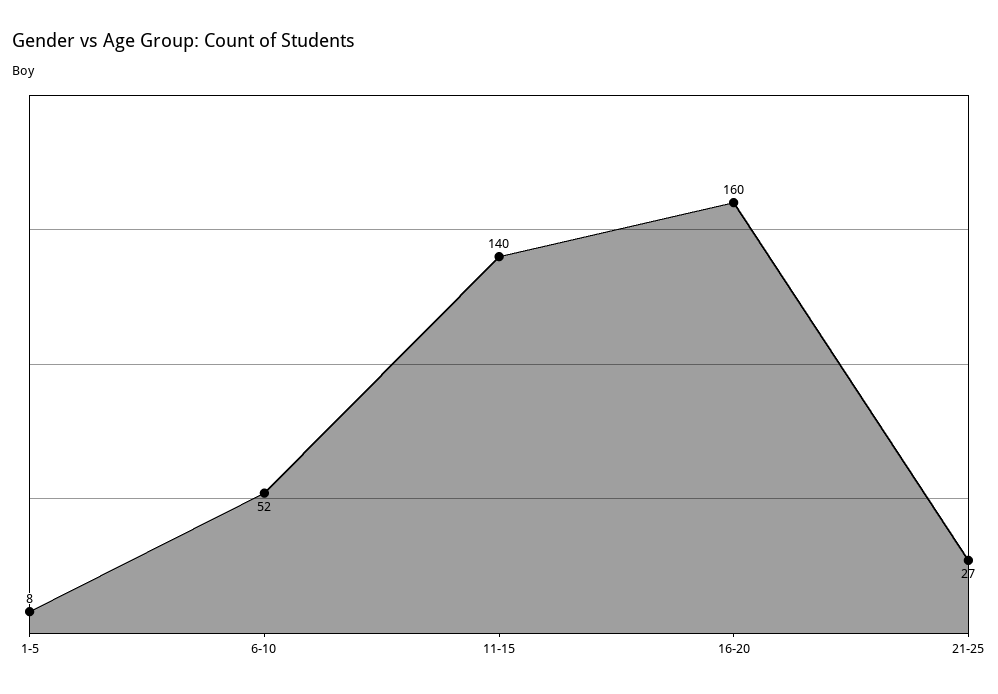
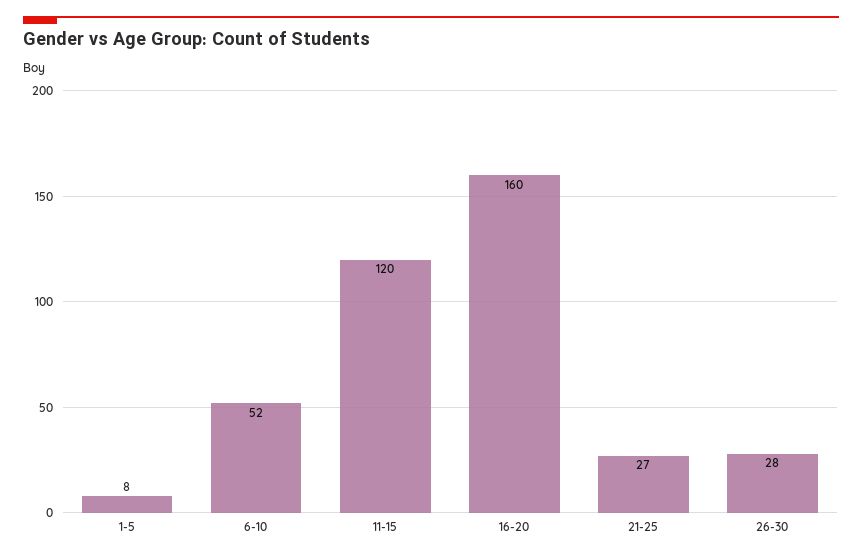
11-15: 140 -> 120
26-30: none -> 28

